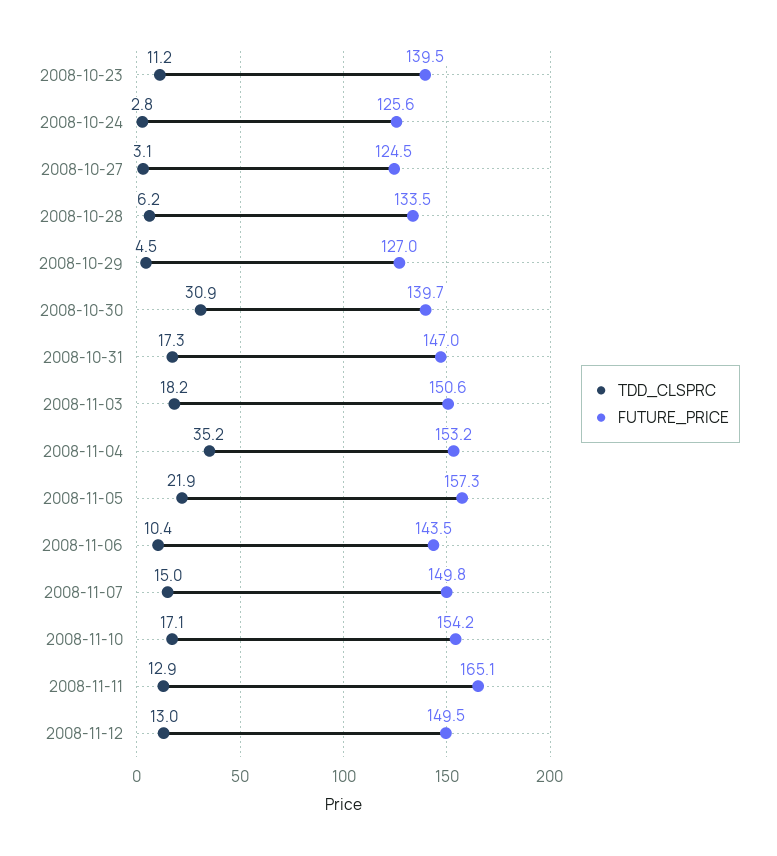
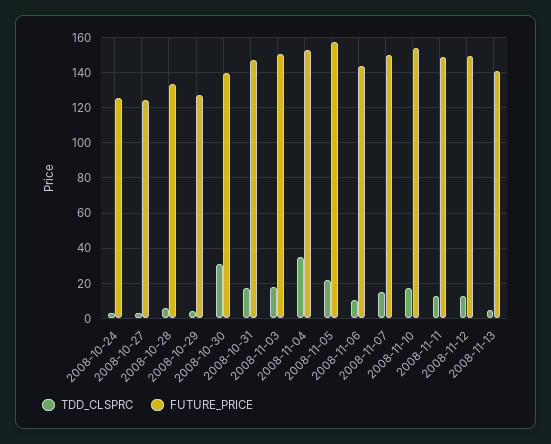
TDD_CLSPRC, 2008-10-23: 11.2 -> none
FUTURE_PRICE, 2008-10-23: 139.5 -> none
FUTURE_PRICE, 2008-11-11: 165.1 -> 150
TDD_CLSPRC, 2008-11-13: none -> 5
FUTURE_PRICE, 2008-11-13: none -> 140

